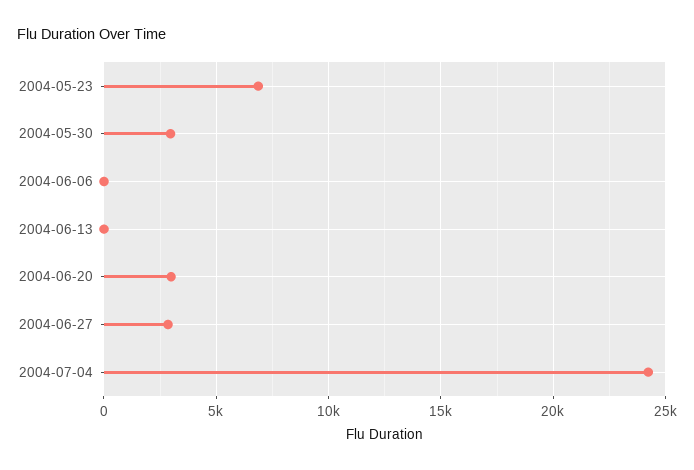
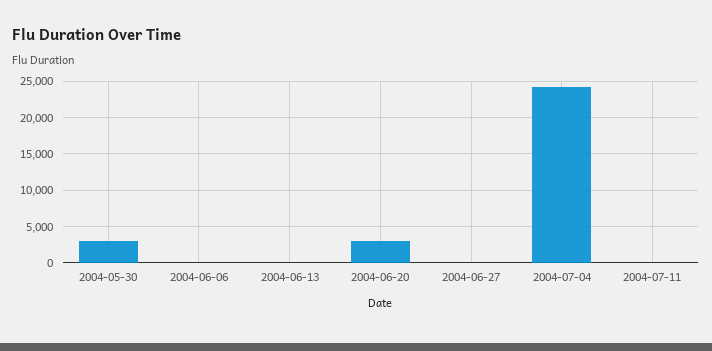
2004-05-23: 7000 -> none
2004-06-27: 3000 -> 0
2004-07-11: none -> 0

